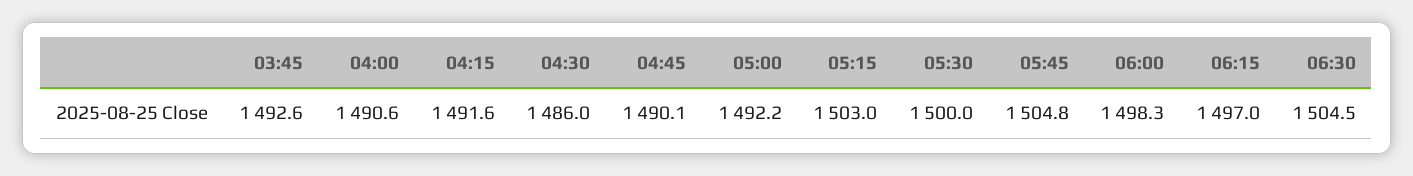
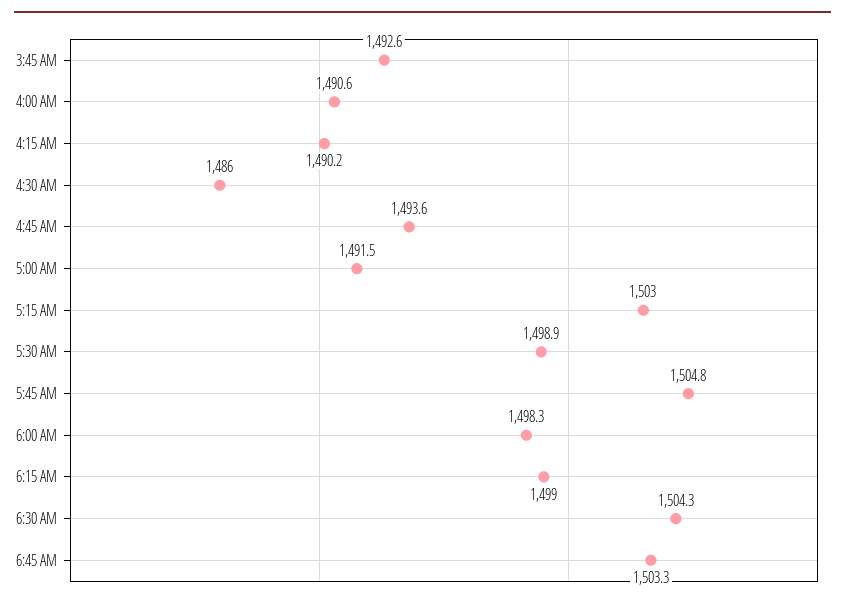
04:15: 1491.6 -> 1490.2
04:45: 1490.1 -> 1493.6
05:00: 1492.2 -> 1491.5
05:30: 1500 -> 1498.9
06:15: 1497 -> 1499
06:30: 1504.5 -> 1504.3
6:45 AM: none -> 1503.3

